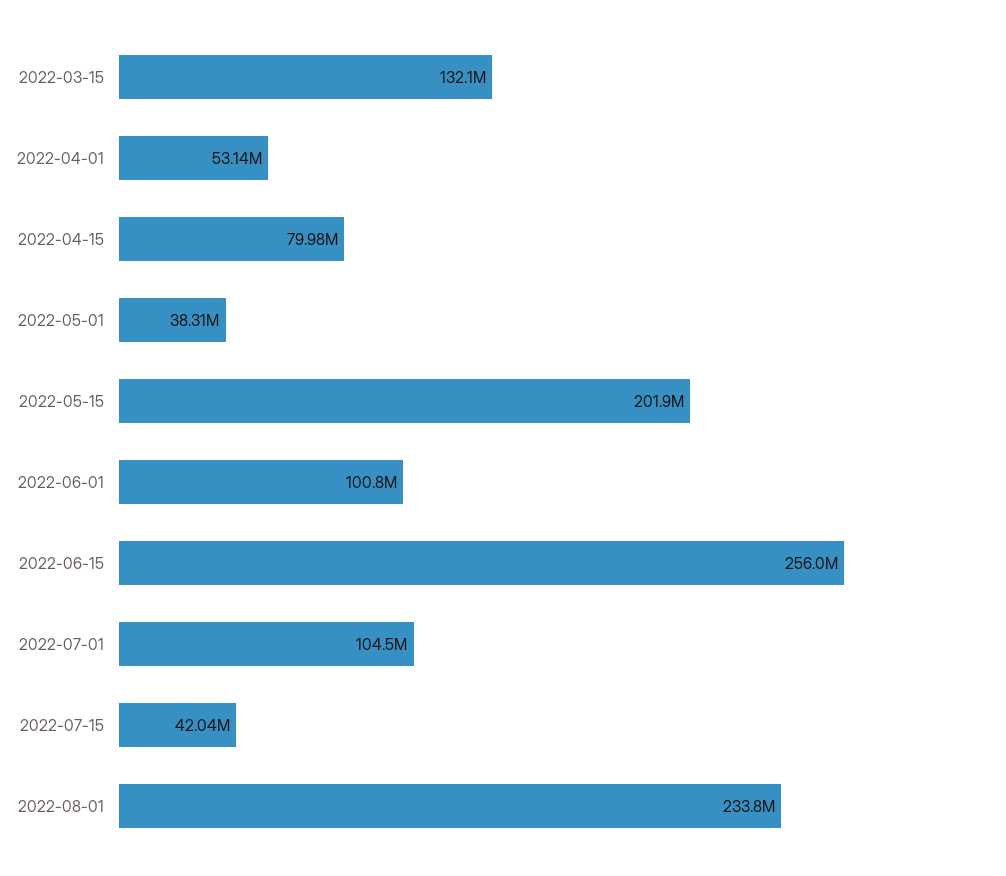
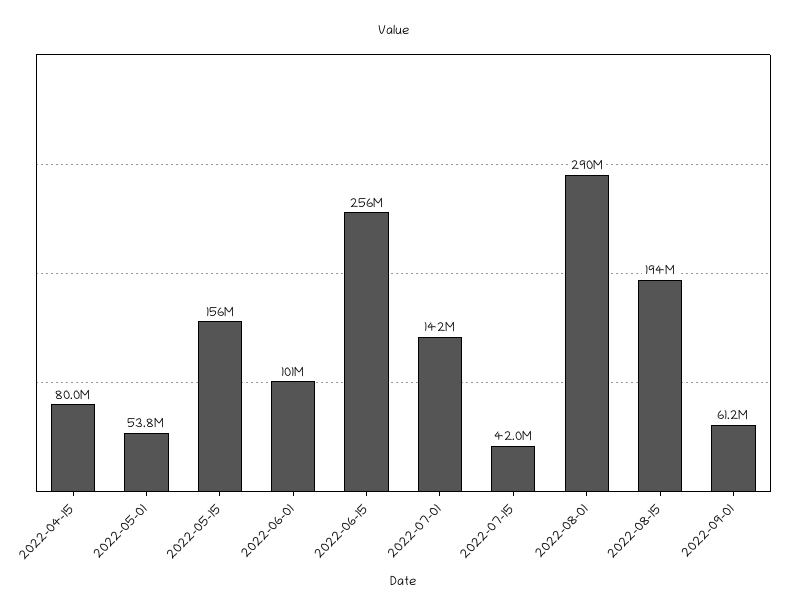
2022-03-15: 132100000 -> none
2022-04-01: 53140000 -> none
2022-05-01: 38310000 -> 53800000
2022-05-15: 201900000 -> 156000000
2022-07-01: 104500000 -> 142000000
2022-08-01: 233800000 -> 290000000
2022-08-15: none -> 194000000
2022-09-01: none -> 61200000

